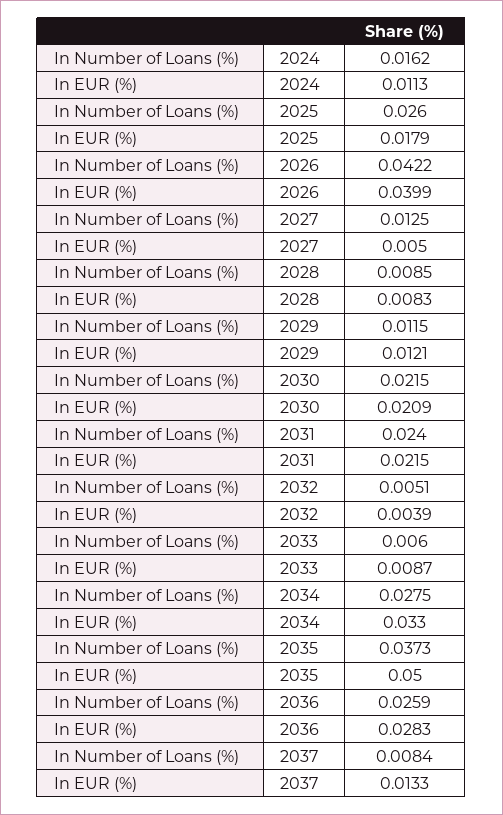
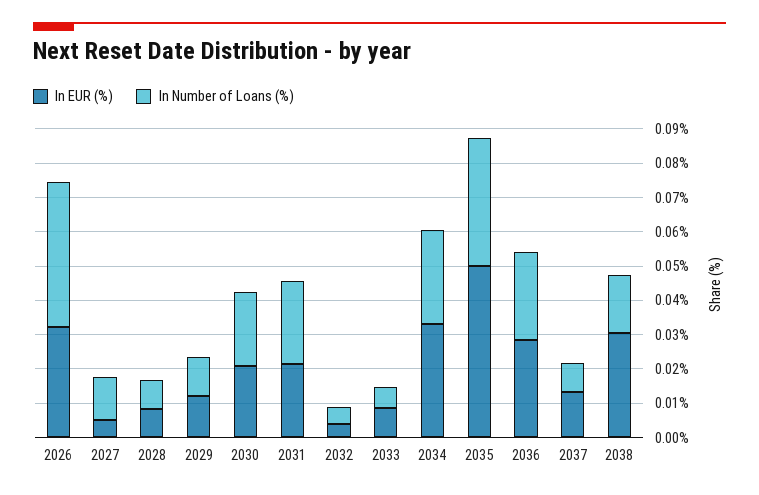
In Number of Loans (%), 2024: 0.0162 -> none
In EUR (%), 2024: 0.0113 -> none
In Number of Loans (%), 2025: 0.026 -> none
In EUR (%), 2025: 0.0179 -> none
In EUR (%), 2026: 0.0399 -> 0.0325
In EUR (%), 2038: none -> 0.03
In Number of Loans (%), 2038: none -> 0.0175

